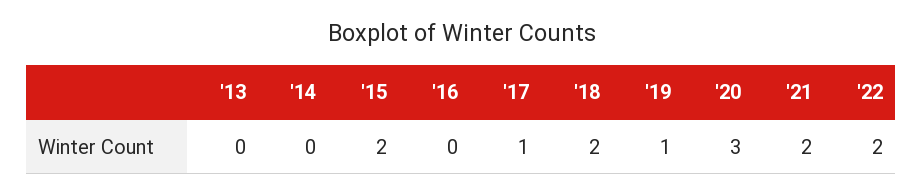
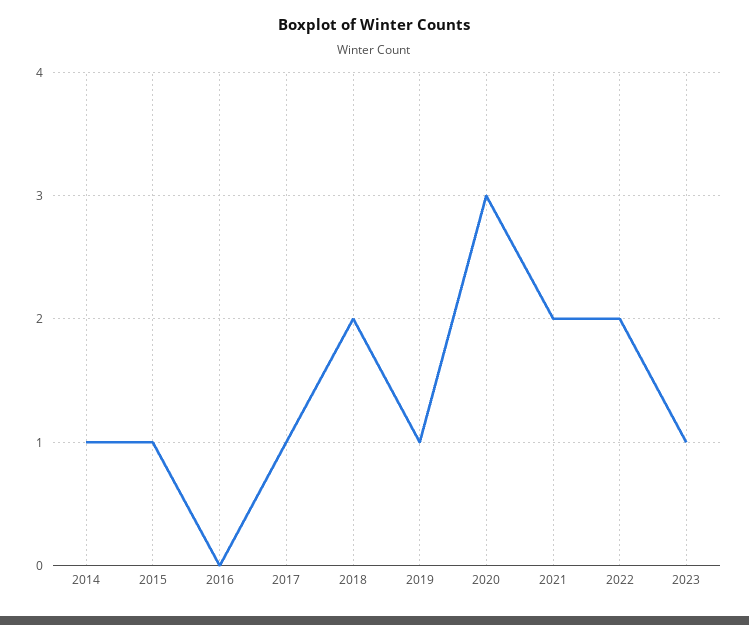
'13: 0 -> none
'14: 0 -> 1
'15: 2 -> 1
2023: none -> 1

